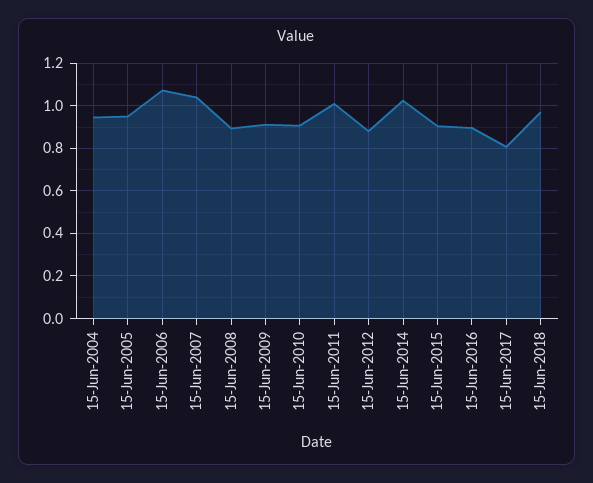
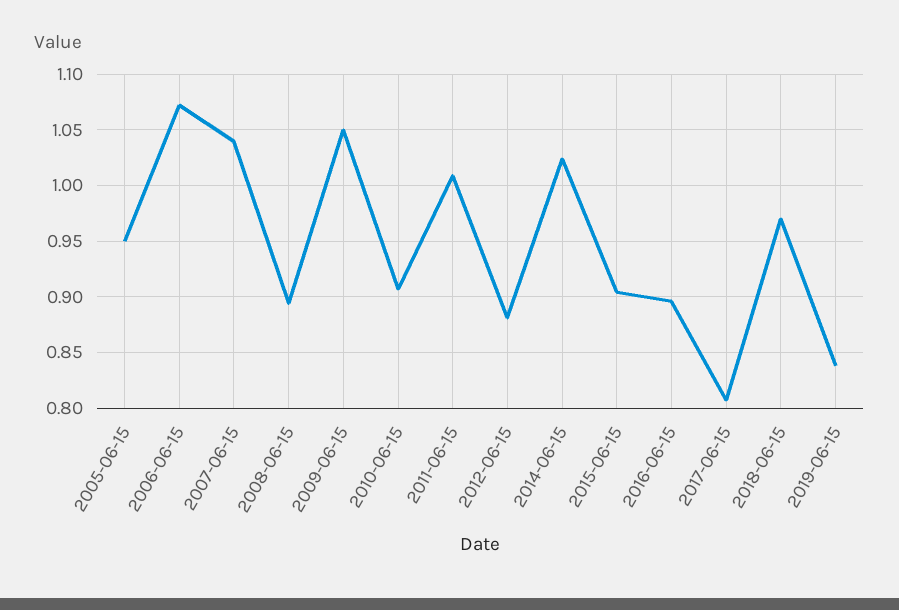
15-Jun-2004: 0.95 -> none
15-Jun-2009: 0.9 -> 1.05
2019-06-15: none -> 0.84

